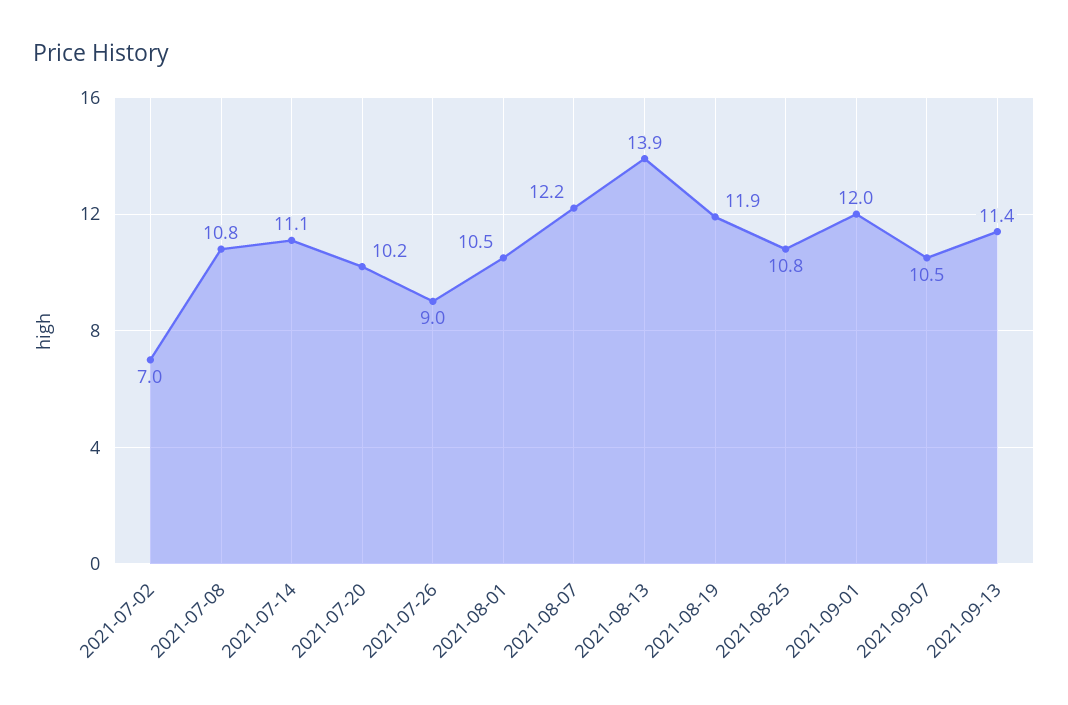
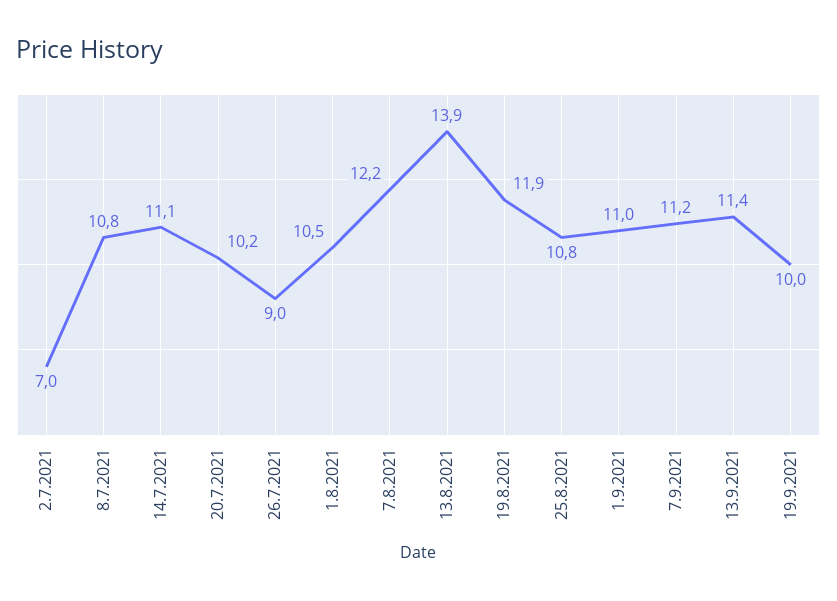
2021-09-01: 12 -> 11
2021-09-07: 10.5 -> 11.2
19.9.2021: none -> 10

